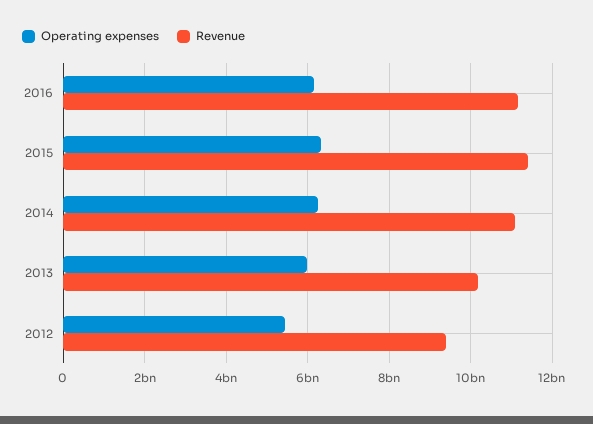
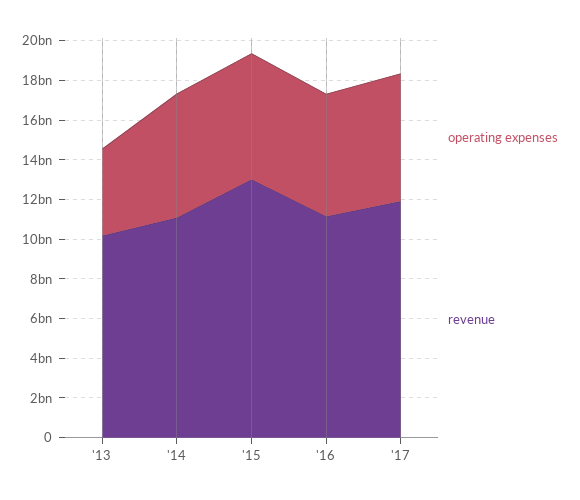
Revenue, 2015: 11400000000 -> 13000000000
Operating expenses, 2013: 6000000000 -> 4500000000
Operating expenses, 2012: 5400000000 -> none
Revenue, 2012: 9400000000 -> none
Operating expenses, '17: none -> 6500000000
Revenue, '17: none -> 12000000000

